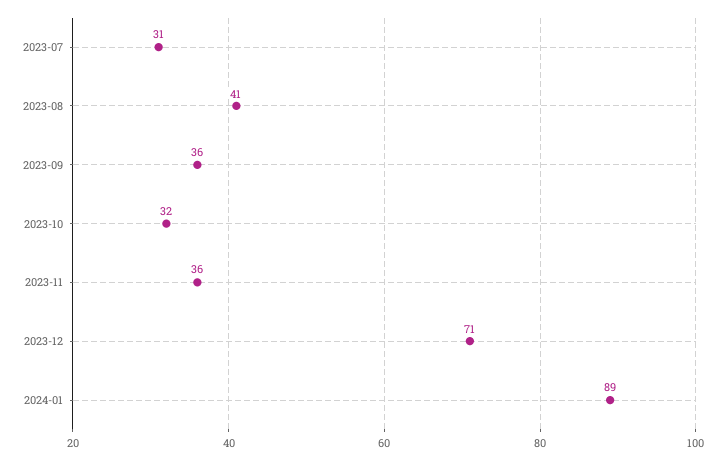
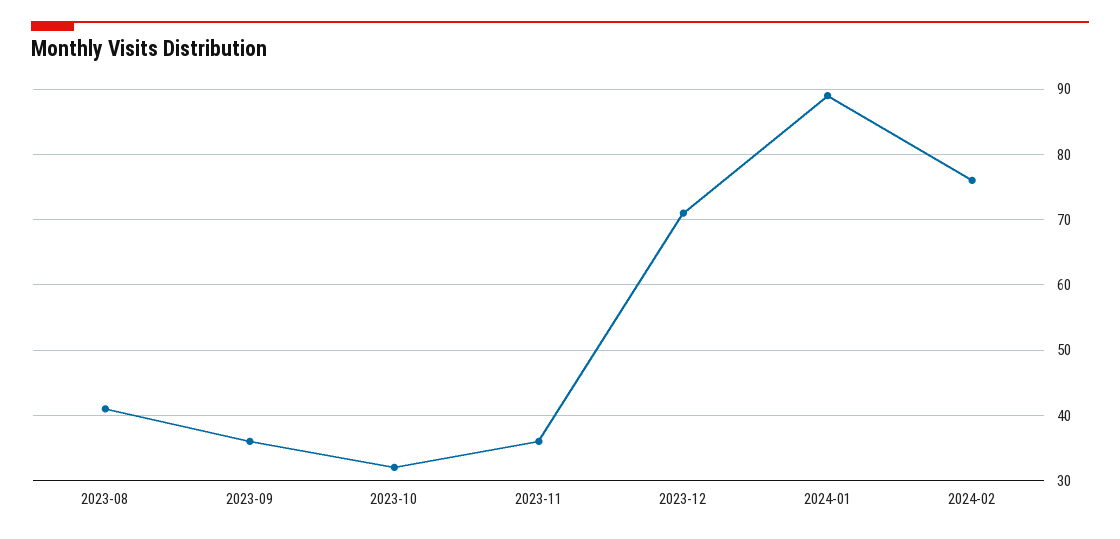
2023-07: 31 -> none
2024-02: none -> 76

